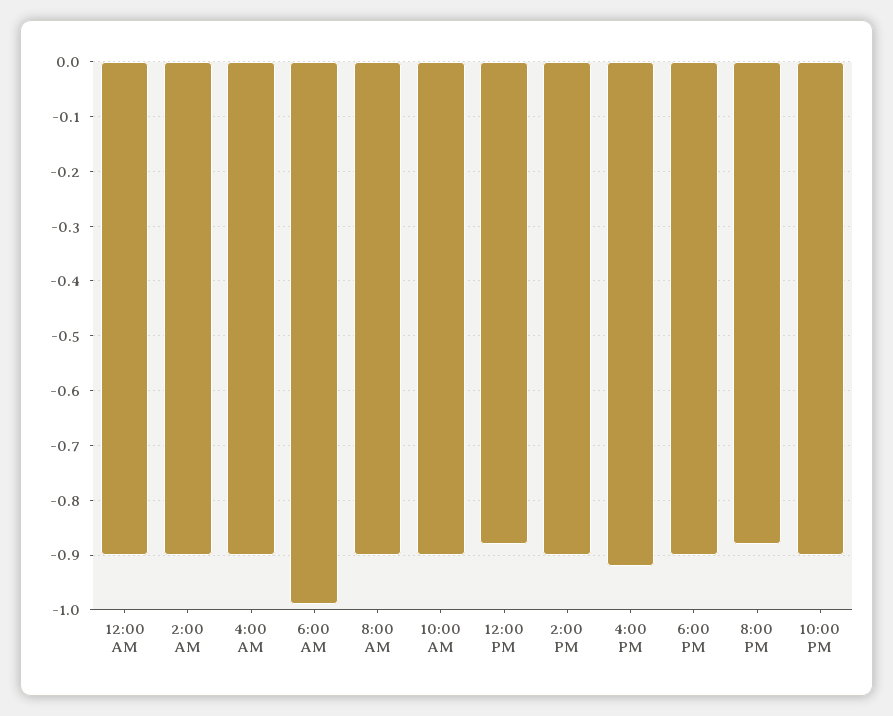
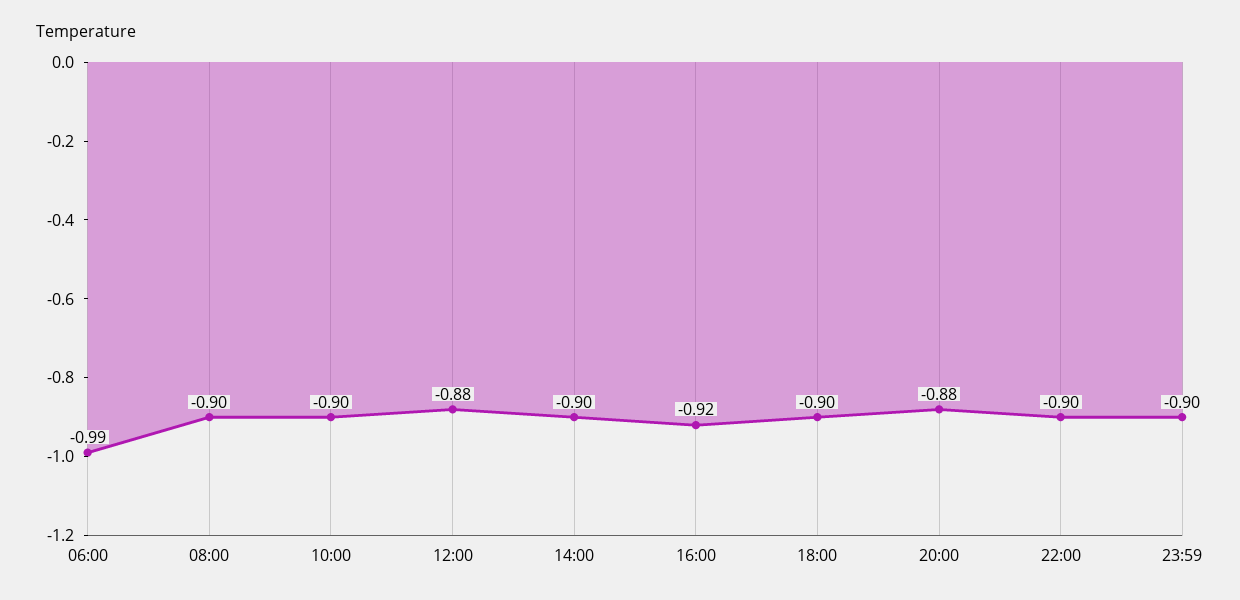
12:00 AM: -0.9 -> none
2:00 AM: -0.9 -> none
4:00 AM: -0.9 -> none
23:59: none -> -0.9

